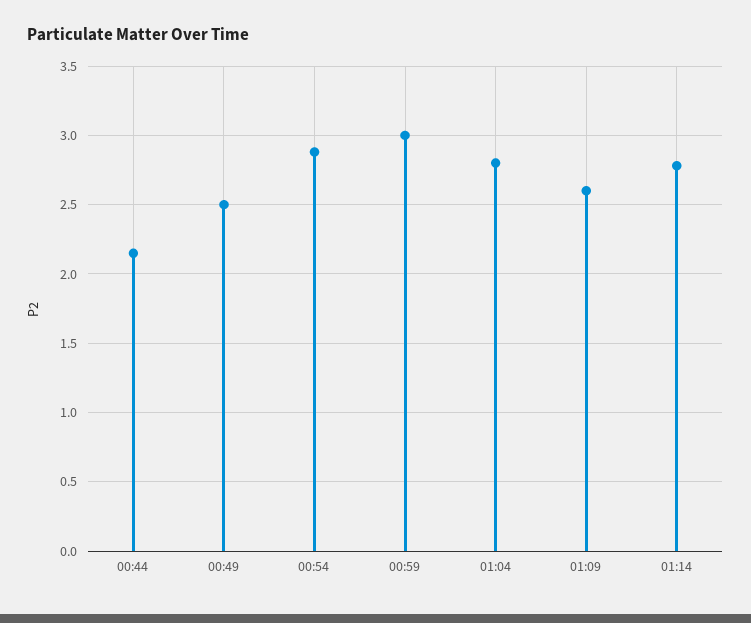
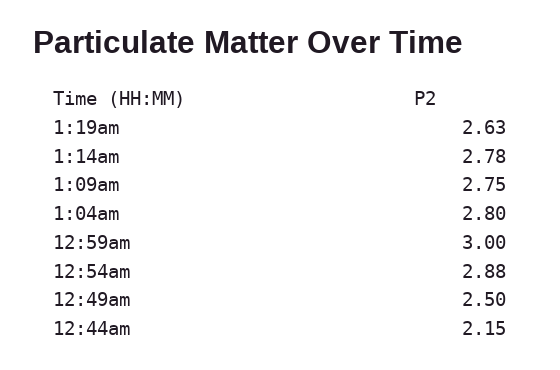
01:09: 2.6 -> 2.75
1:19am: none -> 2.63

